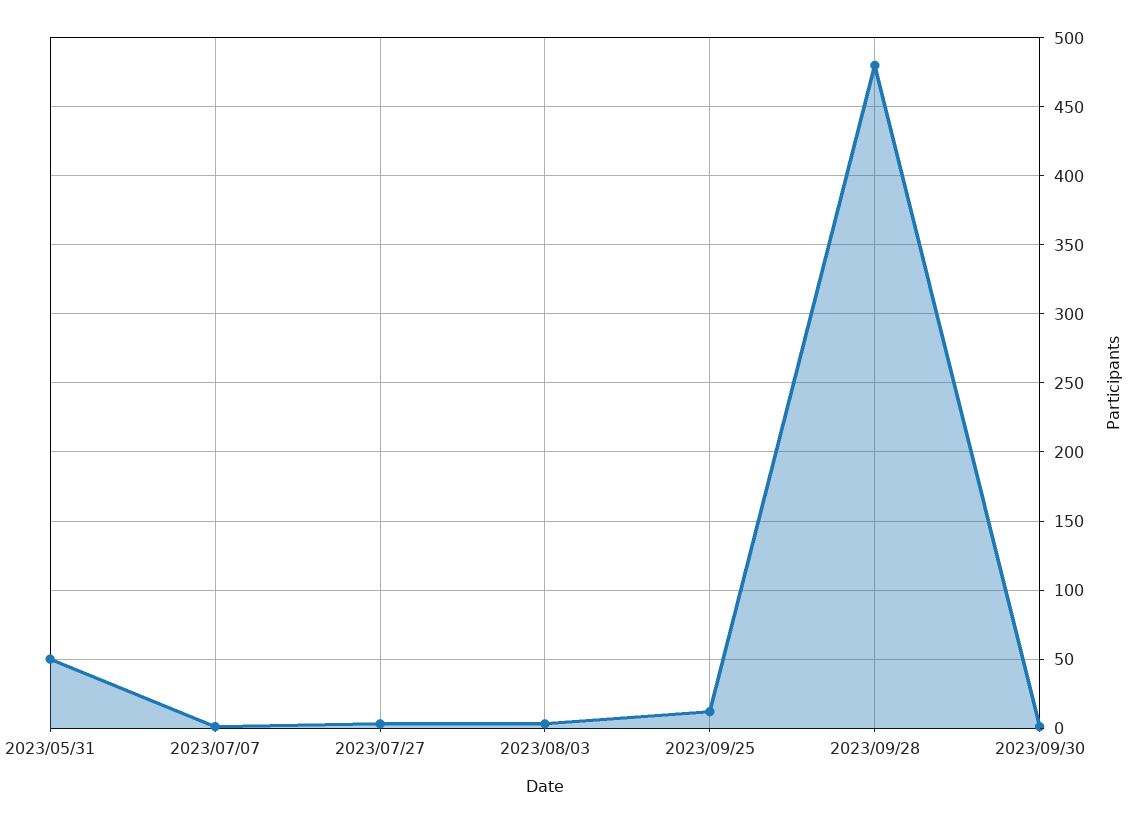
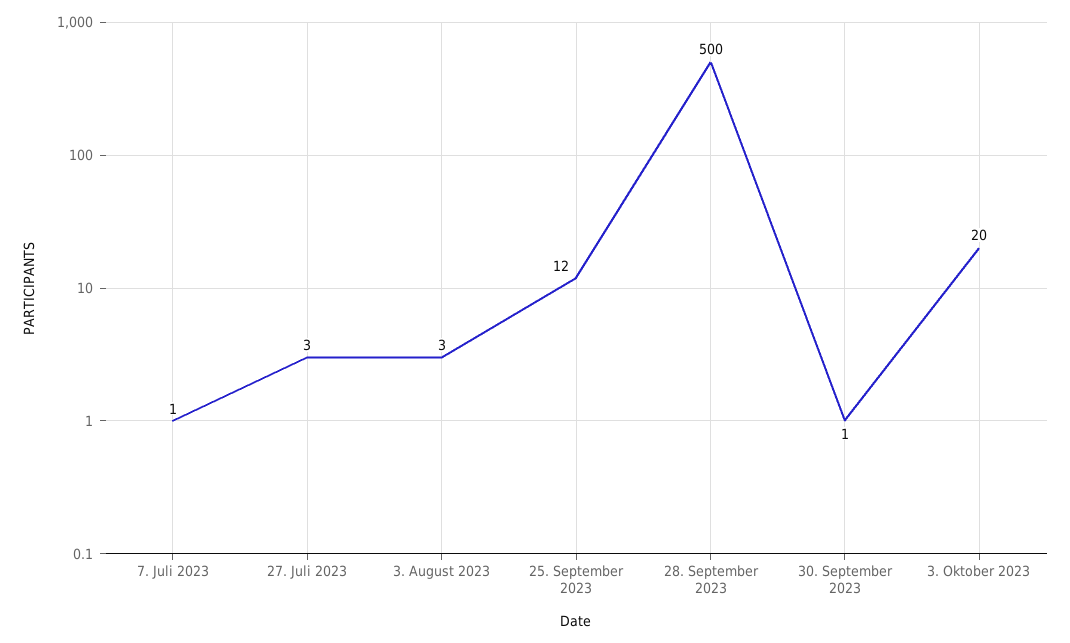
2023/05/31: 50 -> none
2023/09/28: 480 -> 500
3. Oktober 2023: none -> 20

